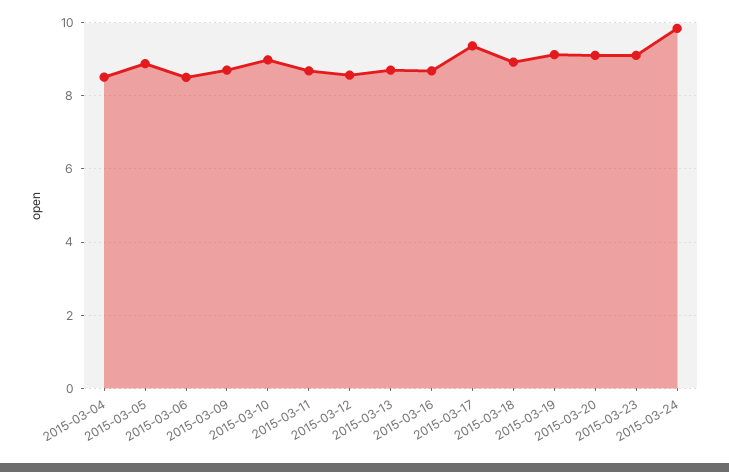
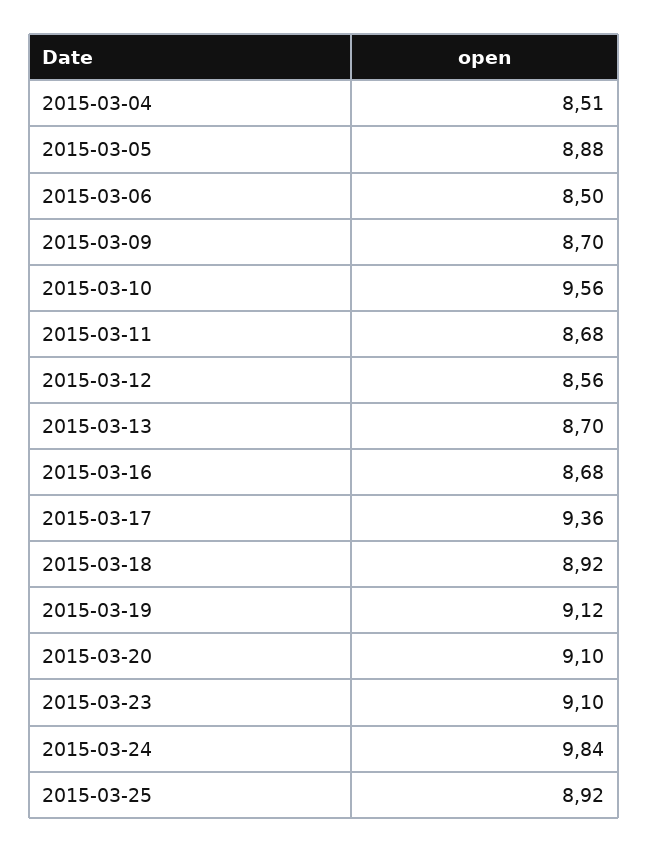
2015-03-10: 9 -> 9.56
2015-03-25: none -> 8.92

